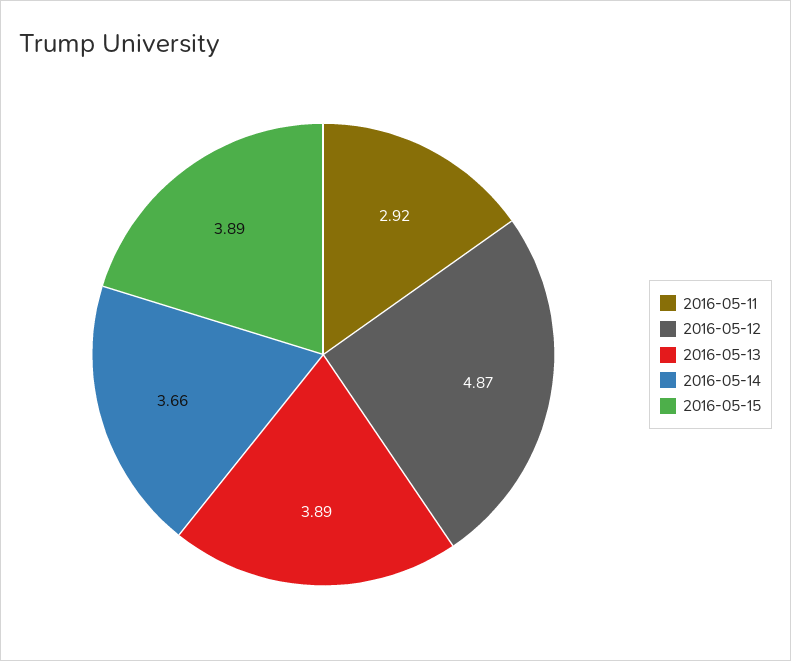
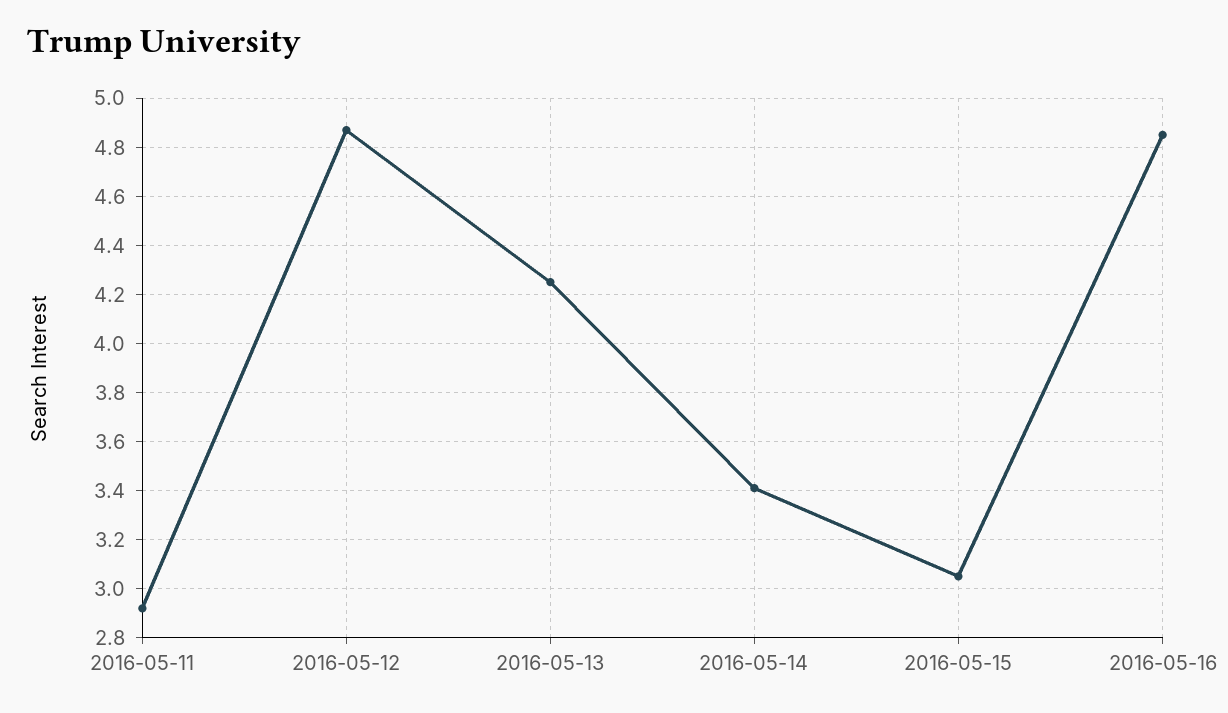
2016-05-13: 3.89 -> 4.25
2016-05-14: 3.66 -> 3.4
2016-05-15: 3.89 -> 3.05
2016-05-16: none -> 4.85

